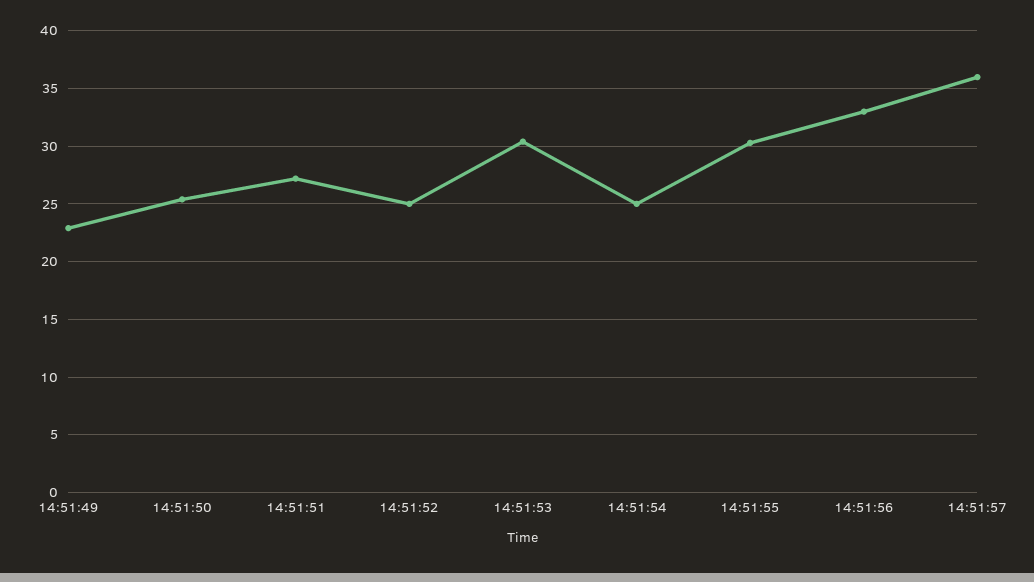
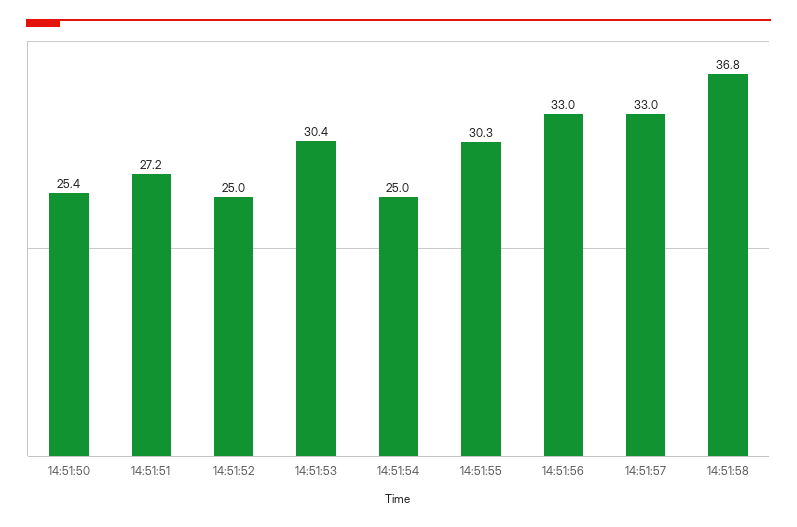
14:51:49: 23 -> none
14:51:57: 36 -> 33
14:51:58: none -> 36.8

